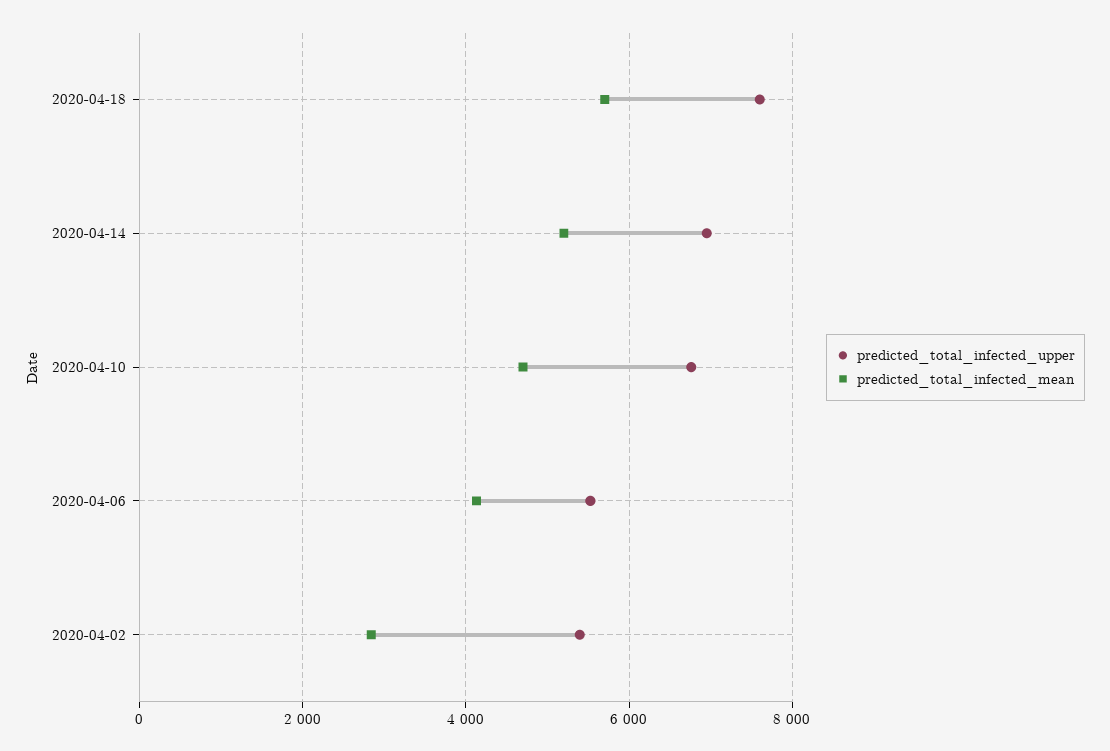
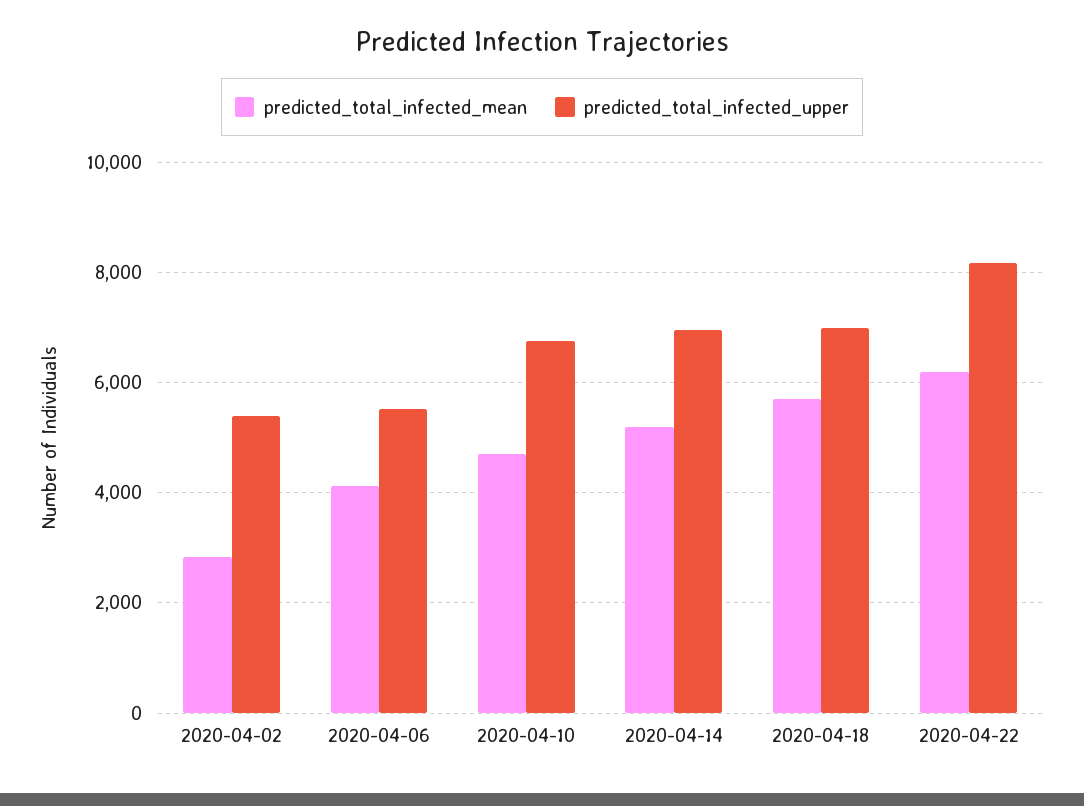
predicted_total_infected_upper, 2020-04-18: 7600 -> 7000
predicted_total_infected_mean, 2020-04-22: none -> 6200
predicted_total_infected_upper, 2020-04-22: none -> 8200

